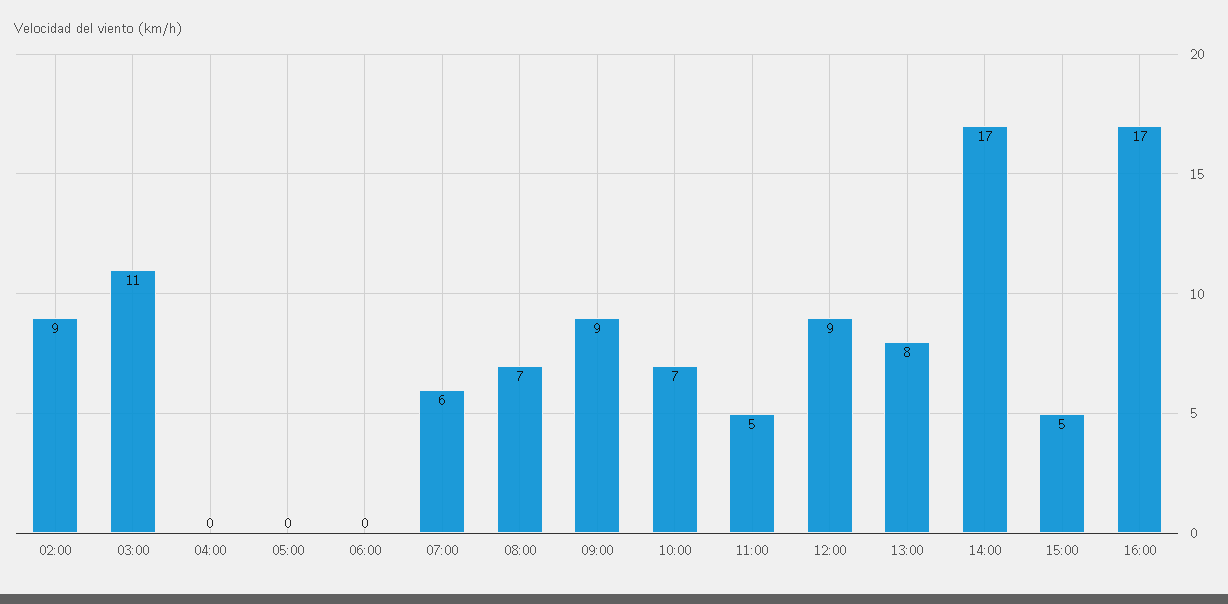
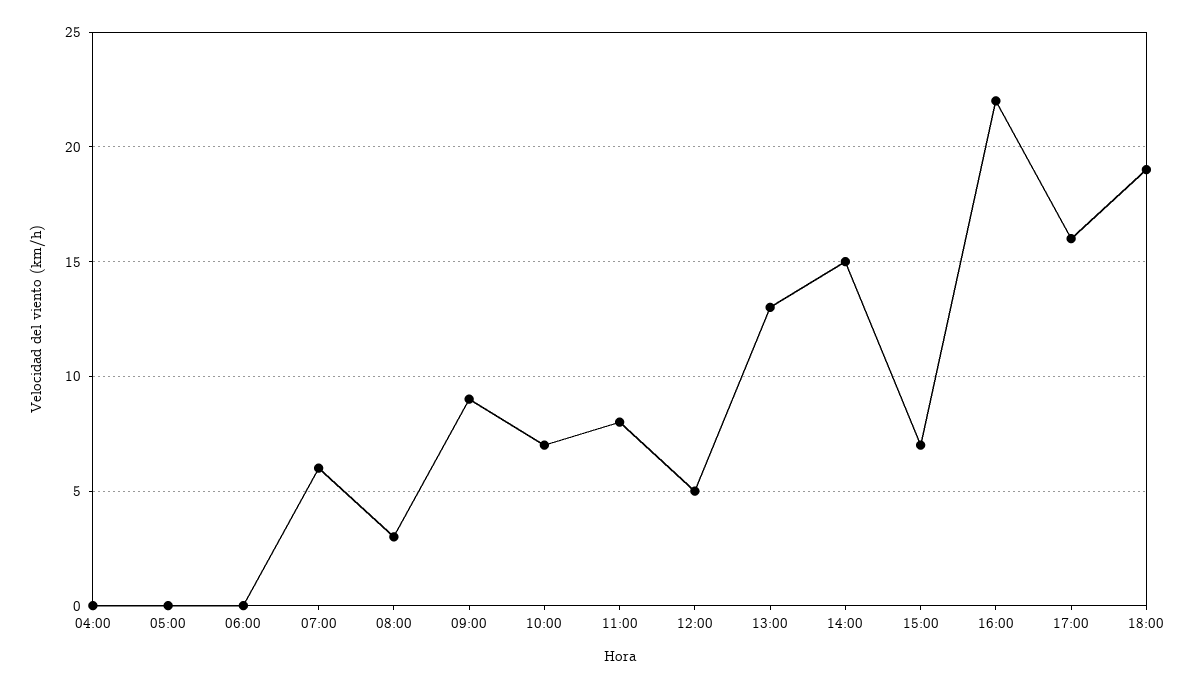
02:00: 9 -> none
03:00: 11 -> none
08:00: 7 -> 3
11:00: 5 -> 8
12:00: 9 -> 5
13:00: 8 -> 13
14:00: 17 -> 15
15:00: 5 -> 7
16:00: 17 -> 22
17:00: none -> 16
18:00: none -> 19

